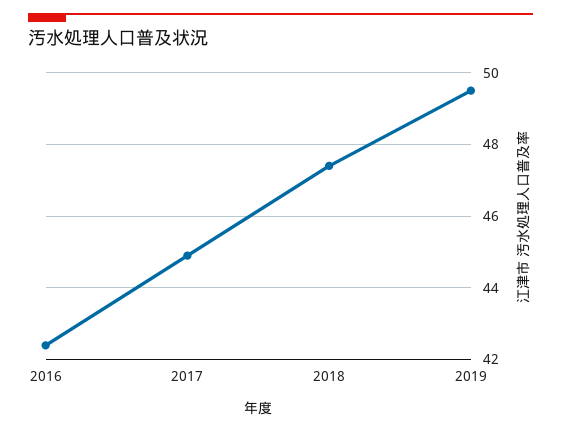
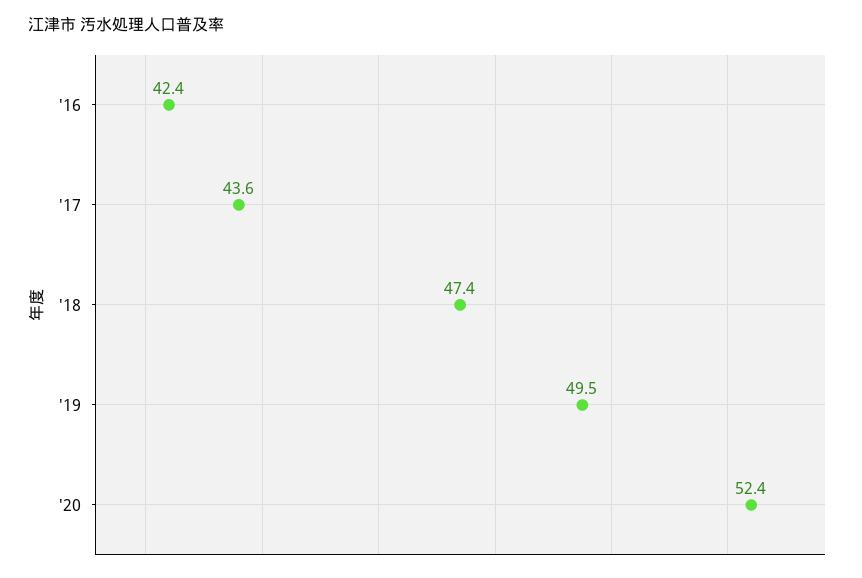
2017: 45 -> 43.6
'20: none -> 52.4

